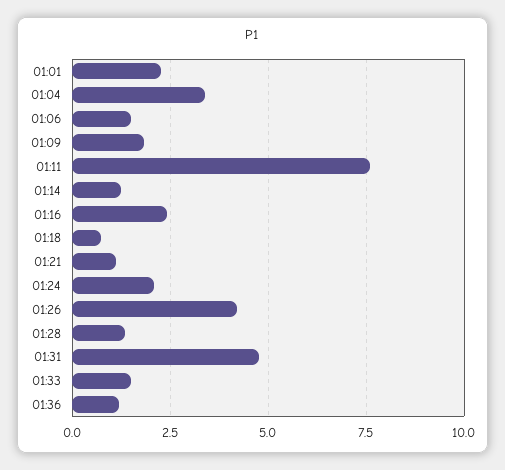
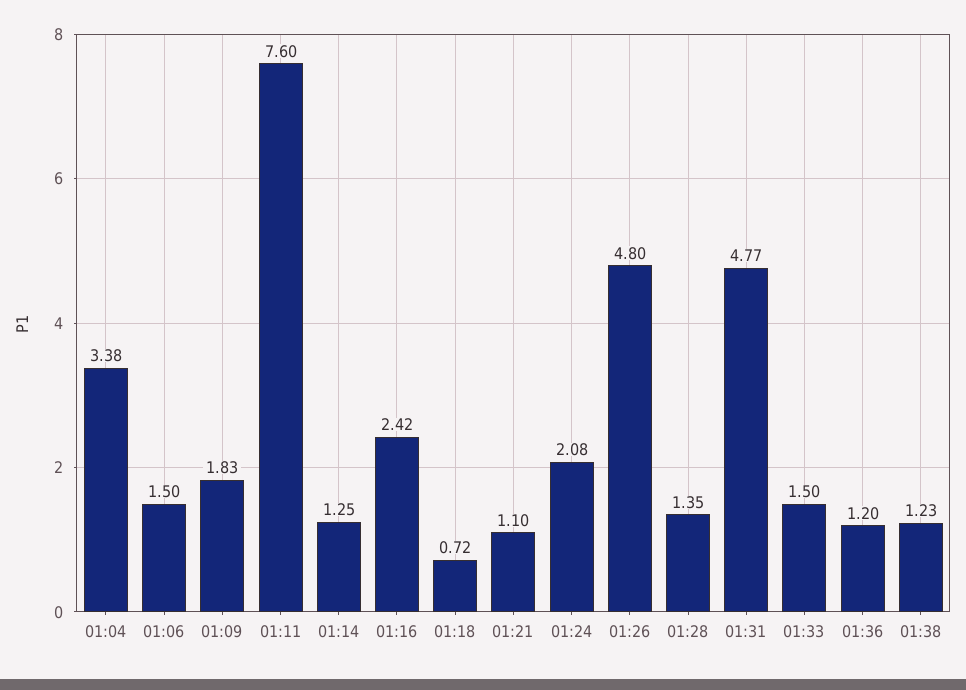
01:01: 2.25 -> none
01:26: 4.25 -> 4.8
01:38: none -> 1.23

